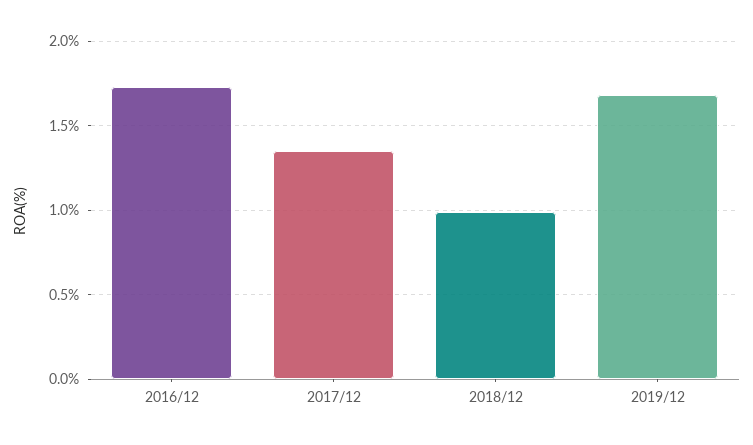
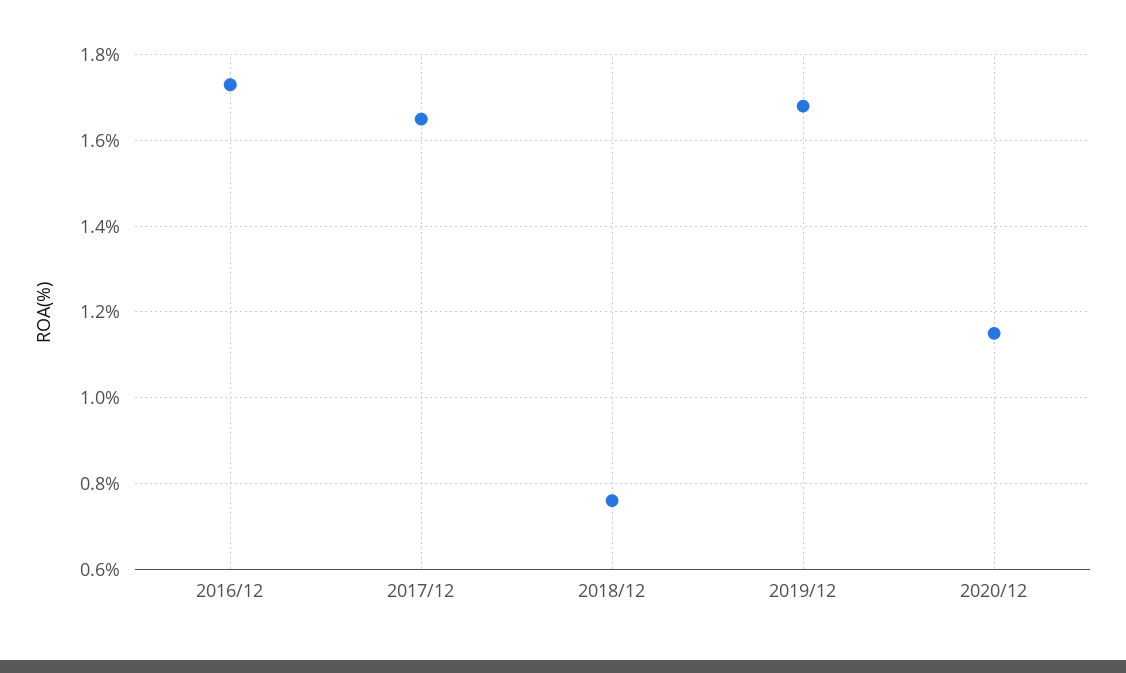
2017/12: 1.35 -> 1.65
2018/12: 1 -> 0.75
2020/12: none -> 1.15

